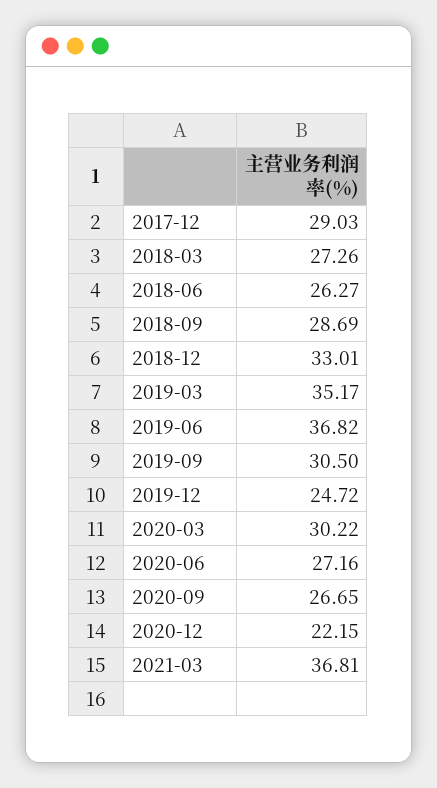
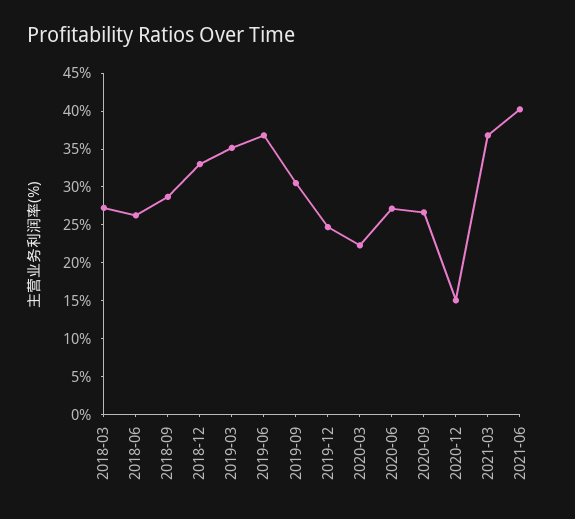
2017-12: 29.03 -> none
2020-03: 30.22 -> 22.5
2020-12: 22.15 -> 15
2021-06: none -> 40

